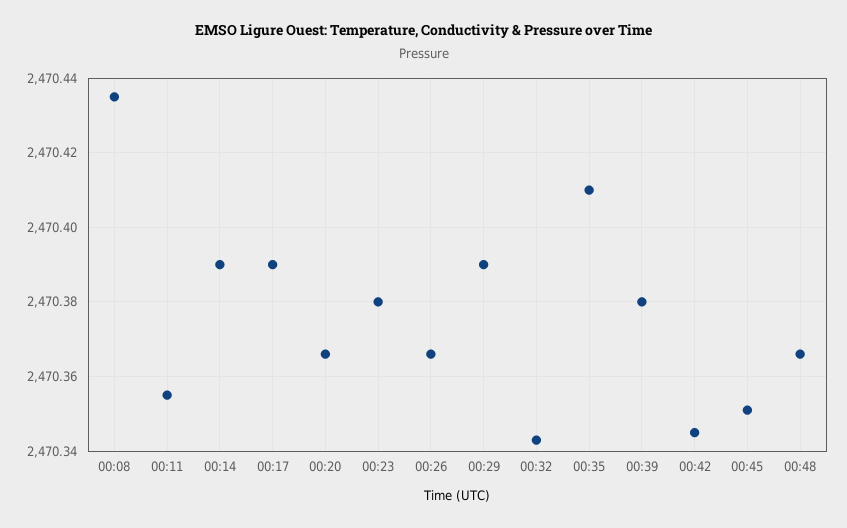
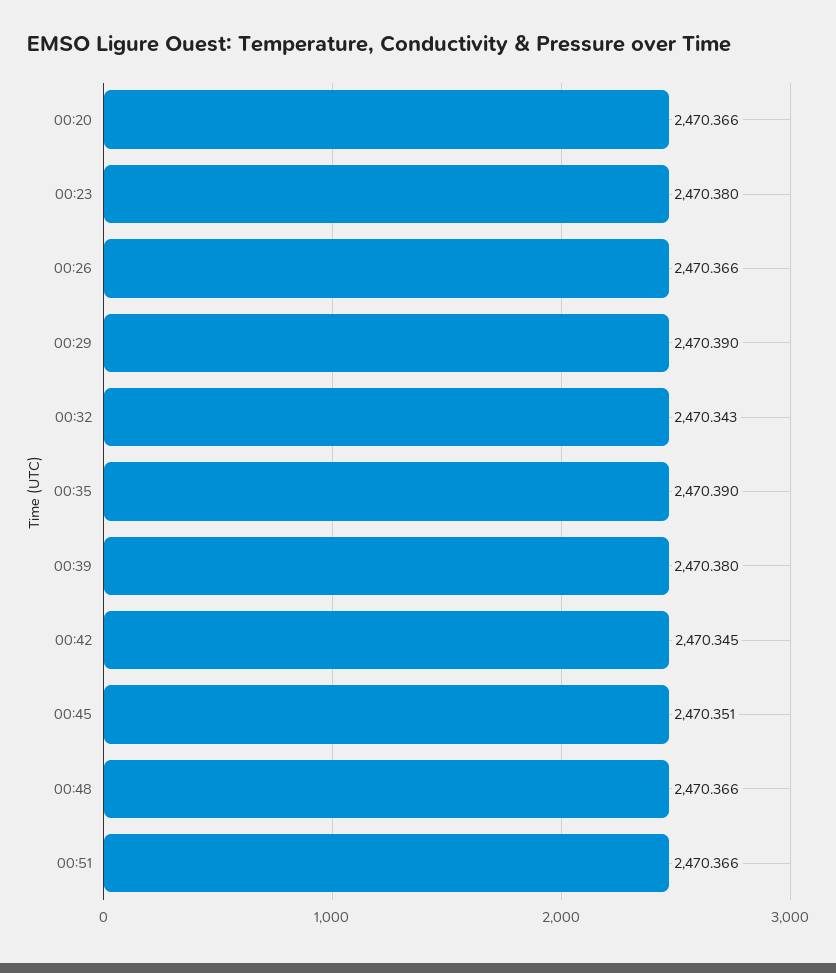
00:08: 2470.435 -> none
00:11: 2470.355 -> none
00:14: 2470.39 -> none
00:17: 2470.39 -> none
00:35: 2470.41 -> 2470.39
00:51: none -> 2470.366

